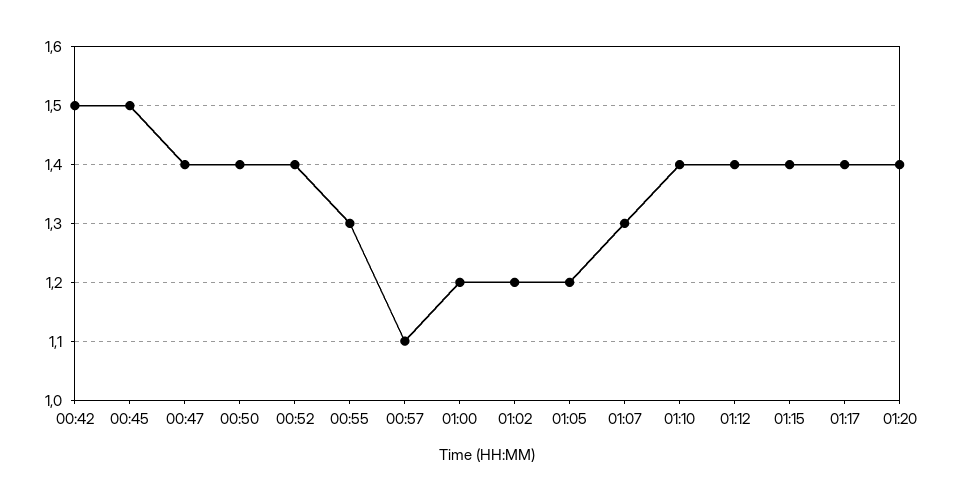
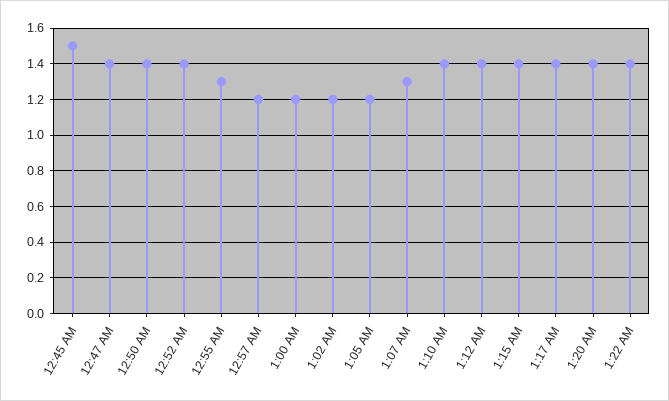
00:42: 1.5 -> none
00:57: 1.1 -> 1.2
1:22 AM: none -> 1.4

